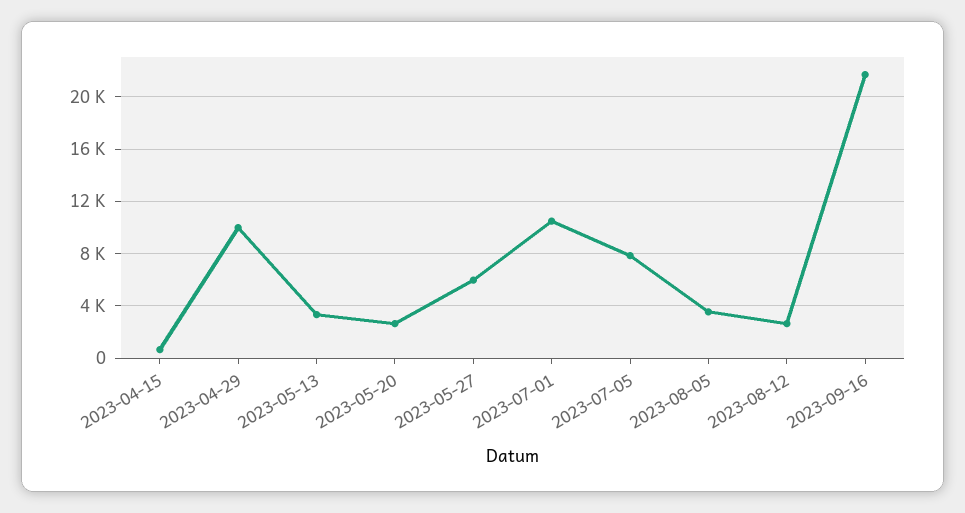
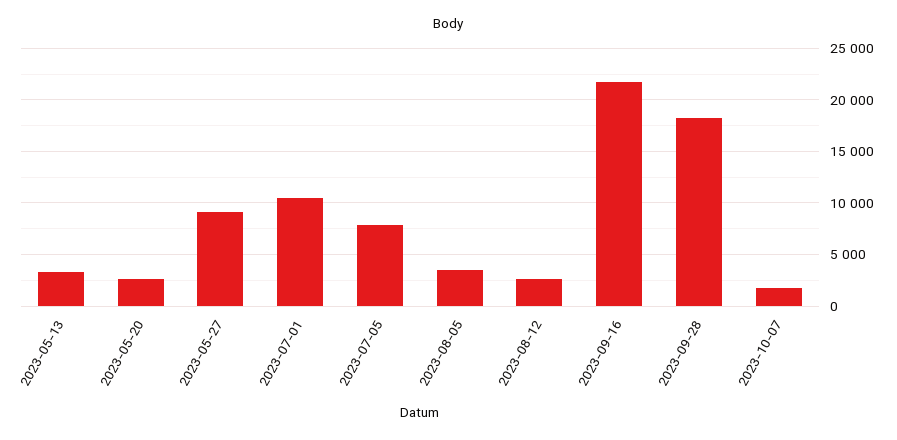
2023-04-15: 500 -> none
2023-04-29: 10000 -> none
2023-05-27: 6000 -> 9000
2023-09-28: none -> 18000
2023-10-07: none -> 2000

